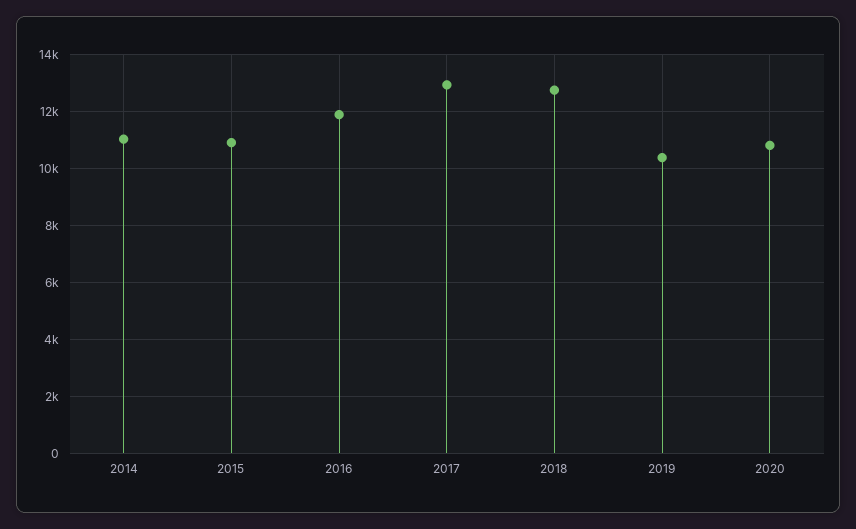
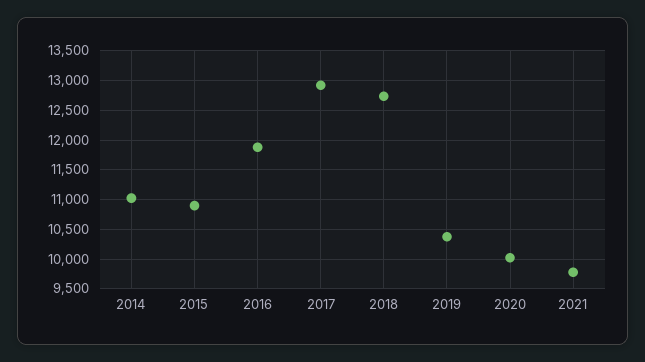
2020: 10750 -> 10000
2021: none -> 9750

